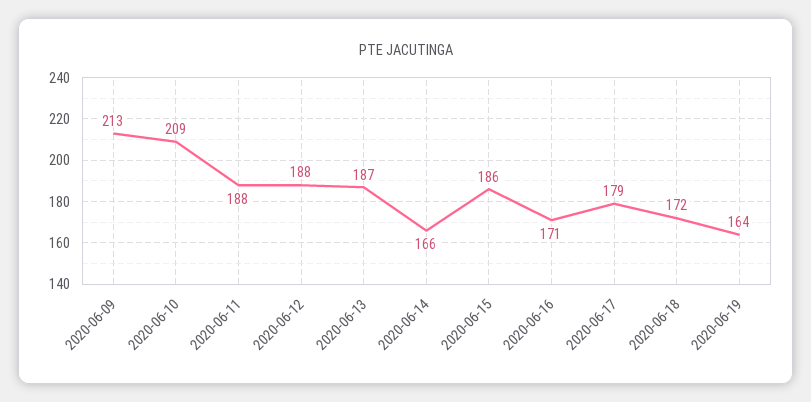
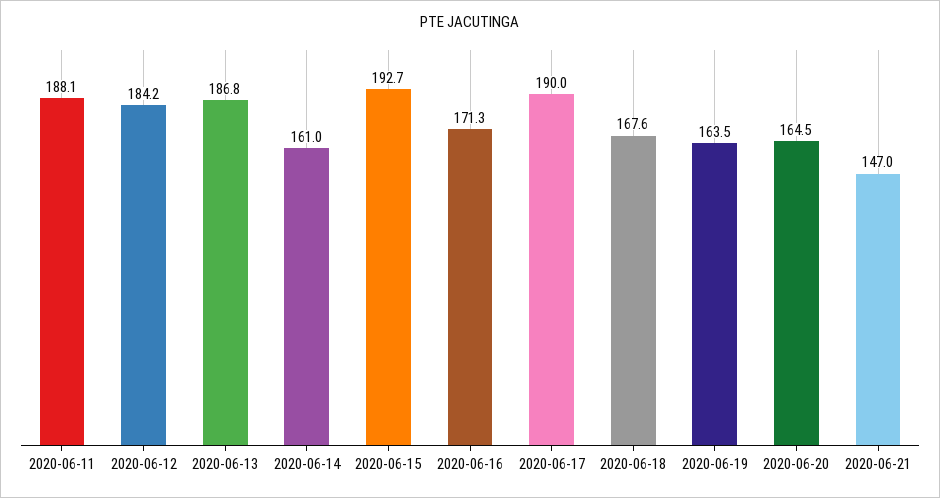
2020-06-09: 213 -> none
2020-06-10: 209 -> none
2020-06-12: 188 -> 184.2
2020-06-14: 166 -> 161
2020-06-15: 186 -> 192.7
2020-06-17: 179 -> 190
2020-06-18: 172 -> 167.6
2020-06-20: none -> 164.5
2020-06-21: none -> 147

